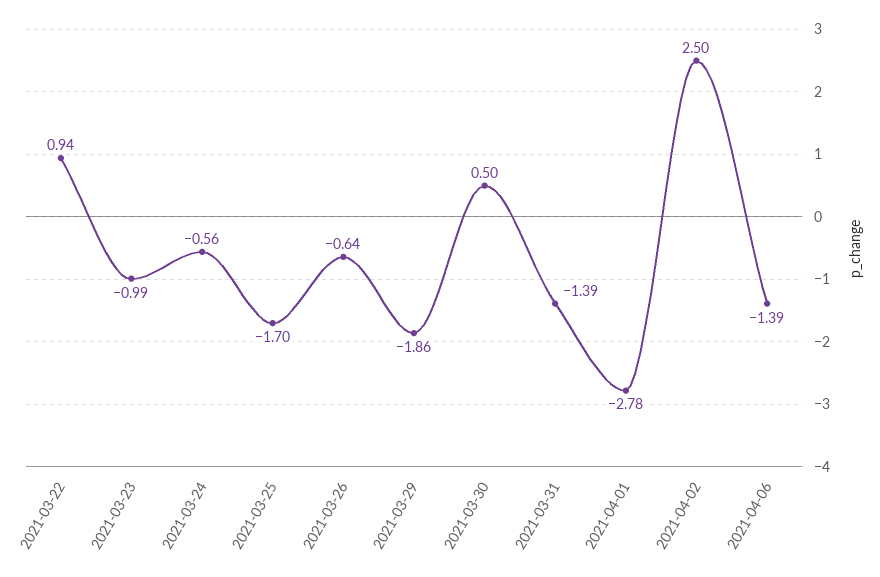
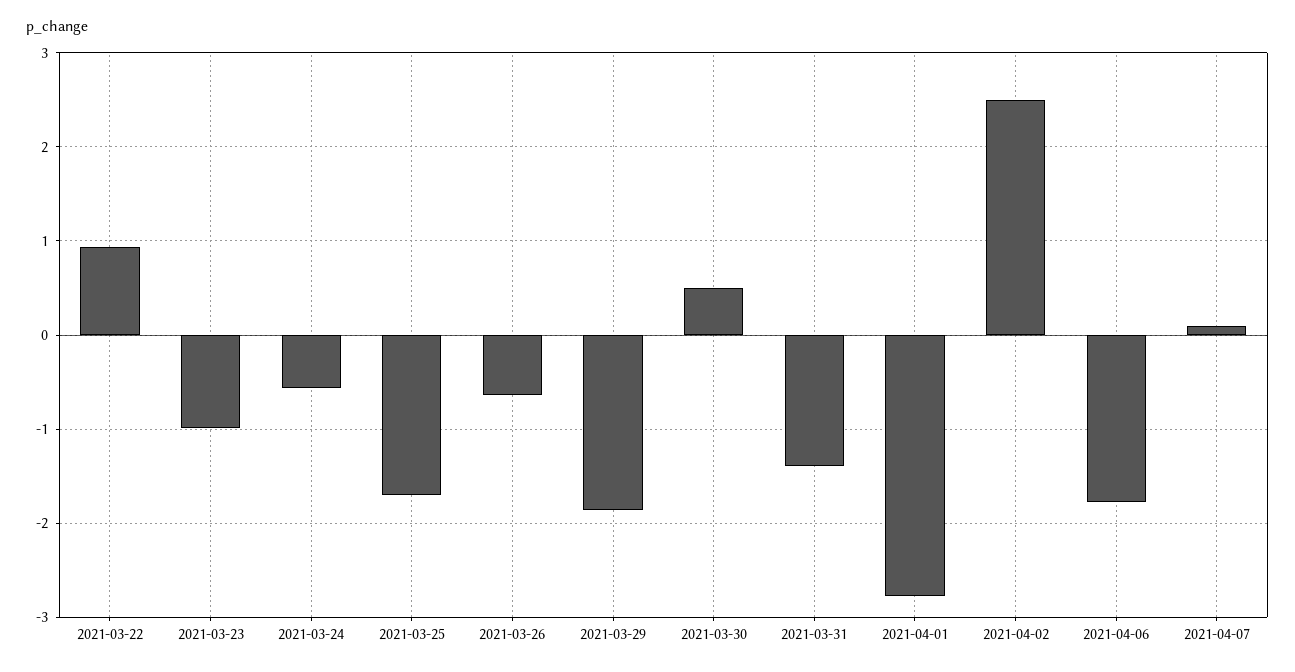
2021-04-06: -1.39 -> -1.8
2021-04-07: none -> 0.1

